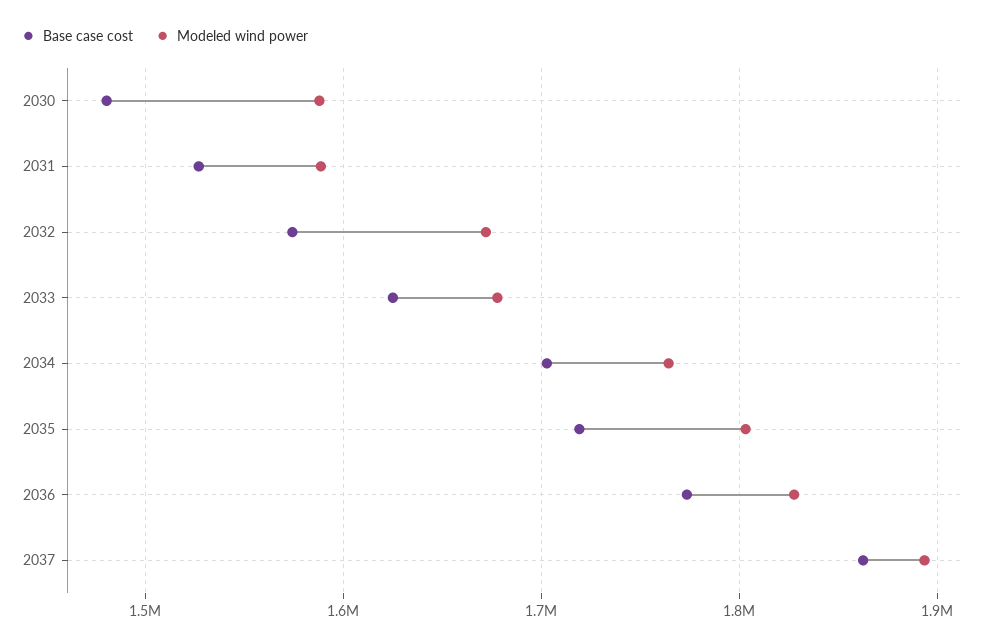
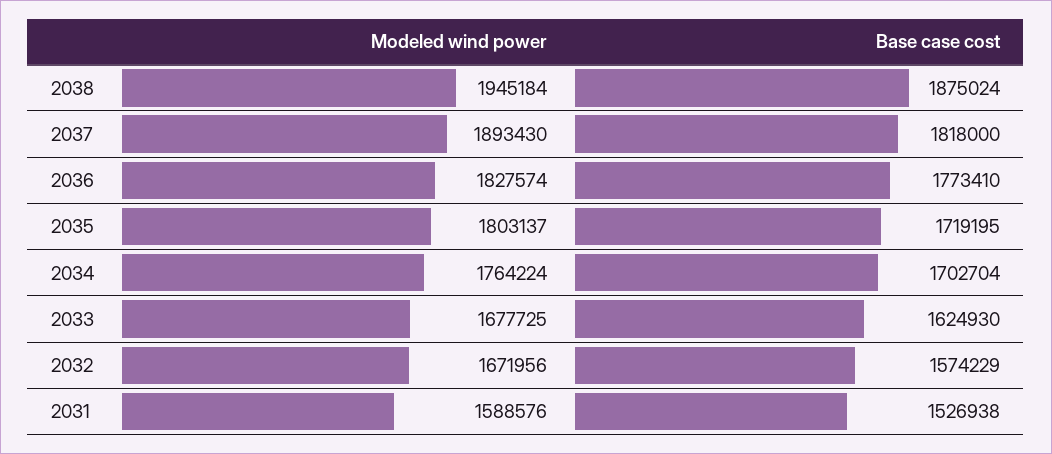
Base case cost, 2030: 1480000 -> none
Modeled wind power, 2030: 1590000 -> none
Base case cost, 2037: 1860000 -> 1818000
Modeled wind power, 2038: none -> 1945184
Base case cost, 2038: none -> 1875024

